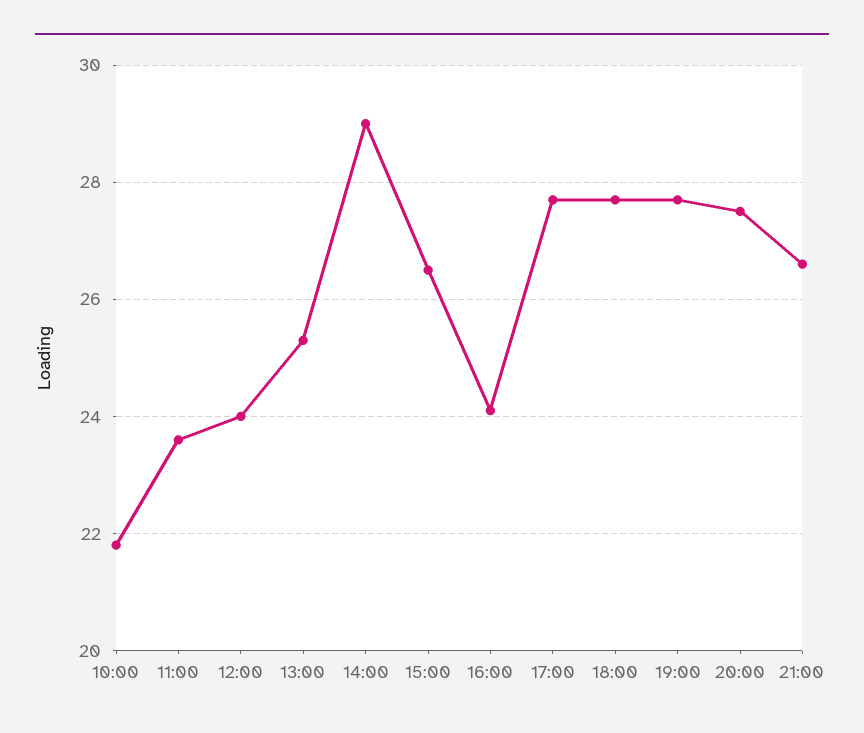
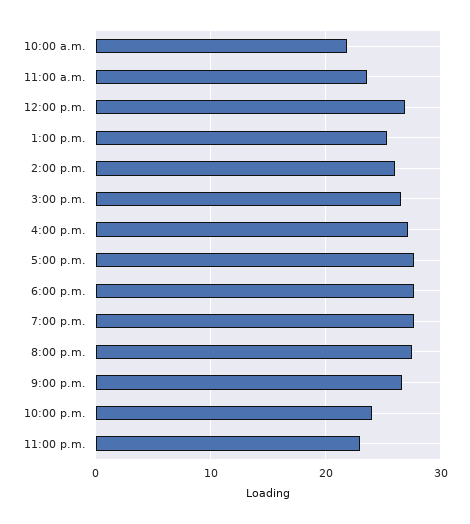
12:00: 24 -> 27
14:00: 29 -> 26
16:00: 24 -> 27
10:00 p.m.: none -> 24
11:00 p.m.: none -> 23

